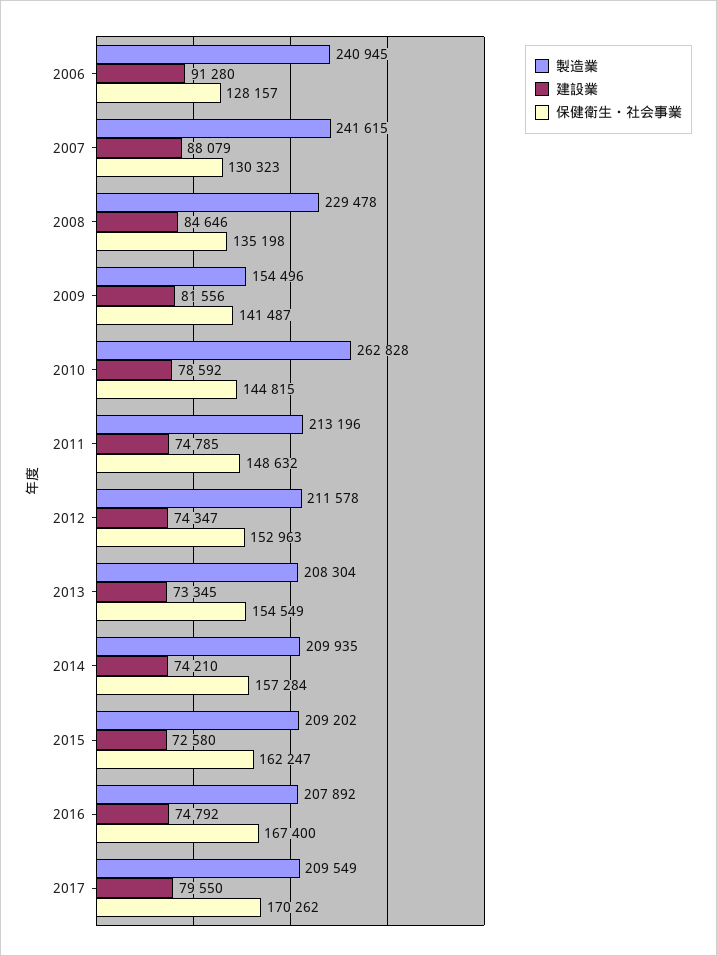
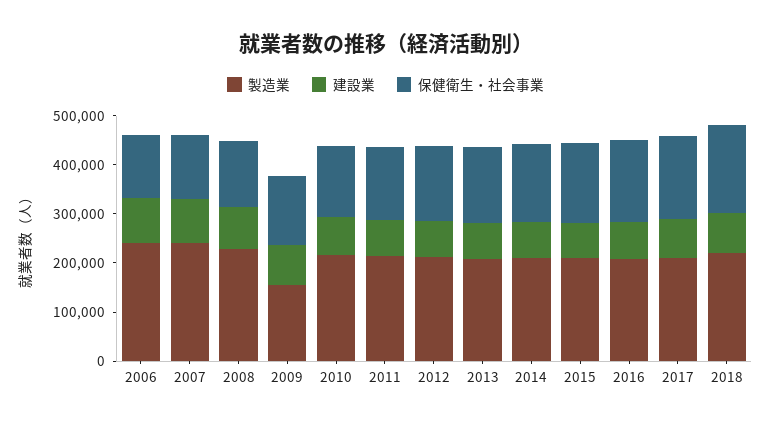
製造業, 2010: 262828 -> 220000
製造業, 2018: none -> 220000
建設業, 2018: none -> 80000
保健衛生・社会事業, 2018: none -> 180000

